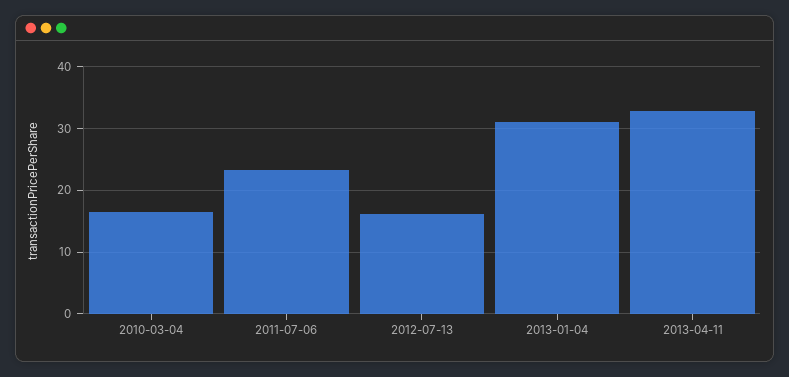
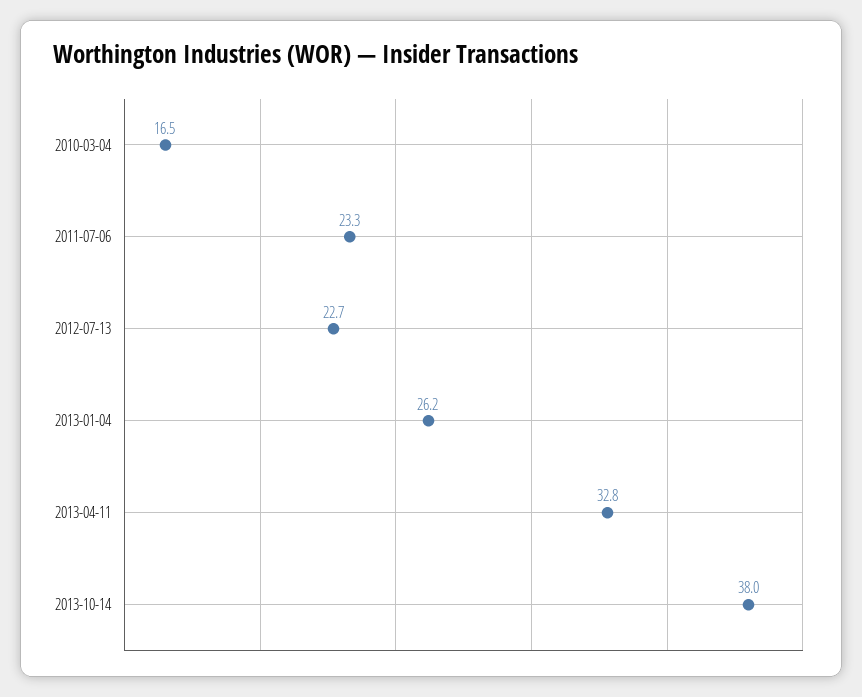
2012-07-13: 16 -> 22.7
2013-01-04: 31 -> 26.2
2013-10-14: none -> 38

